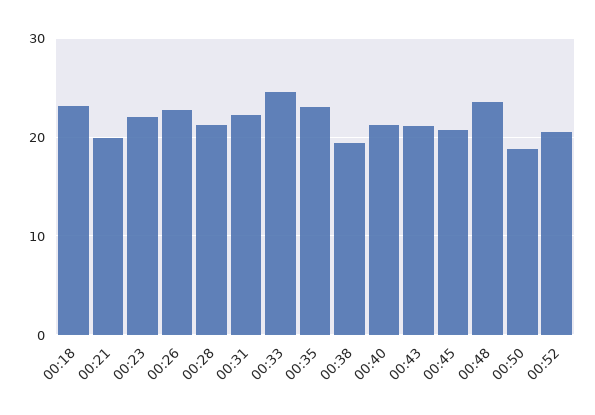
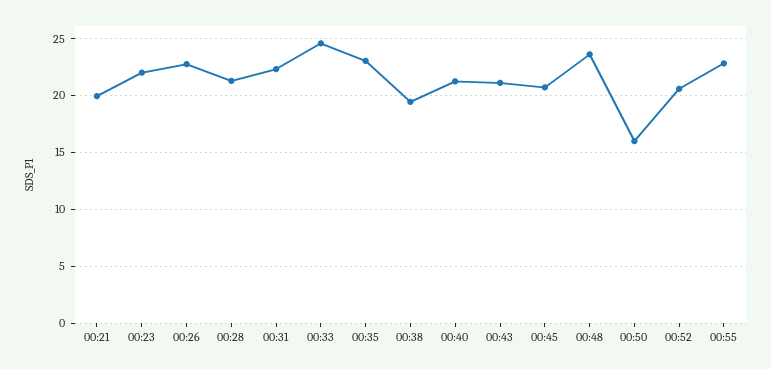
00:18: 23 -> none
00:50: 19 -> 16
00:55: none -> 23

